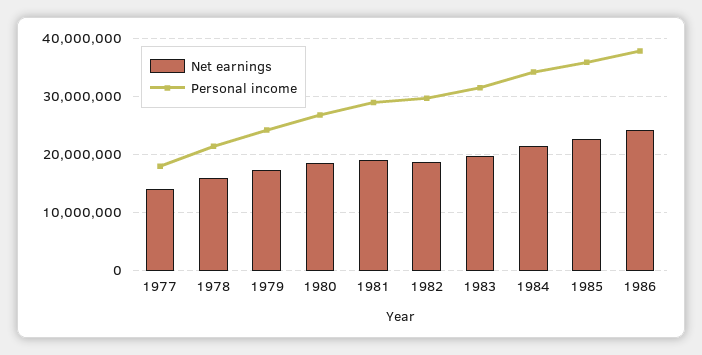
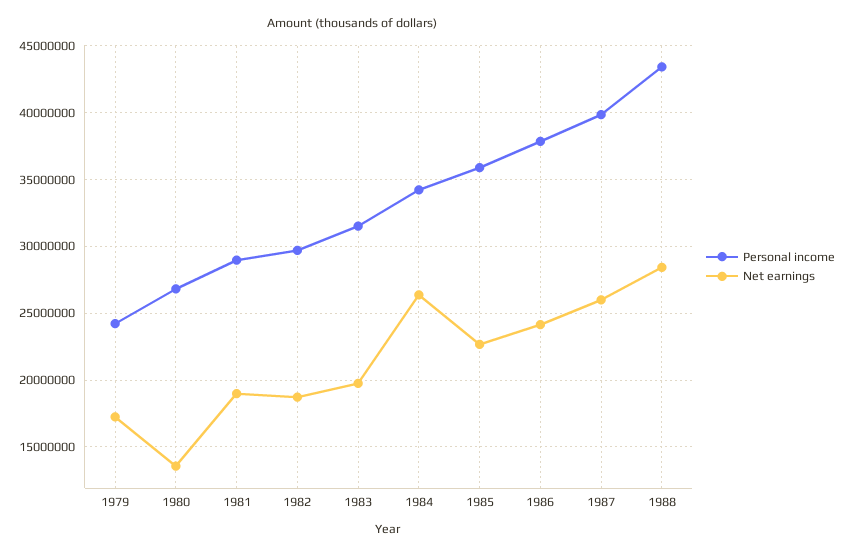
Net earnings, 1977: 14000000 -> none
Personal income, 1977: 18000000 -> none
Net earnings, 1978: 16000000 -> none
Personal income, 1978: 22000000 -> none
Net earnings, 1980: 18000000 -> 13500000
Net earnings, 1984: 22000000 -> 26500000
Personal income, 1987: none -> 40000000
Net earnings, 1987: none -> 26000000
Personal income, 1988: none -> 43500000
Net earnings, 1988: none -> 28500000

